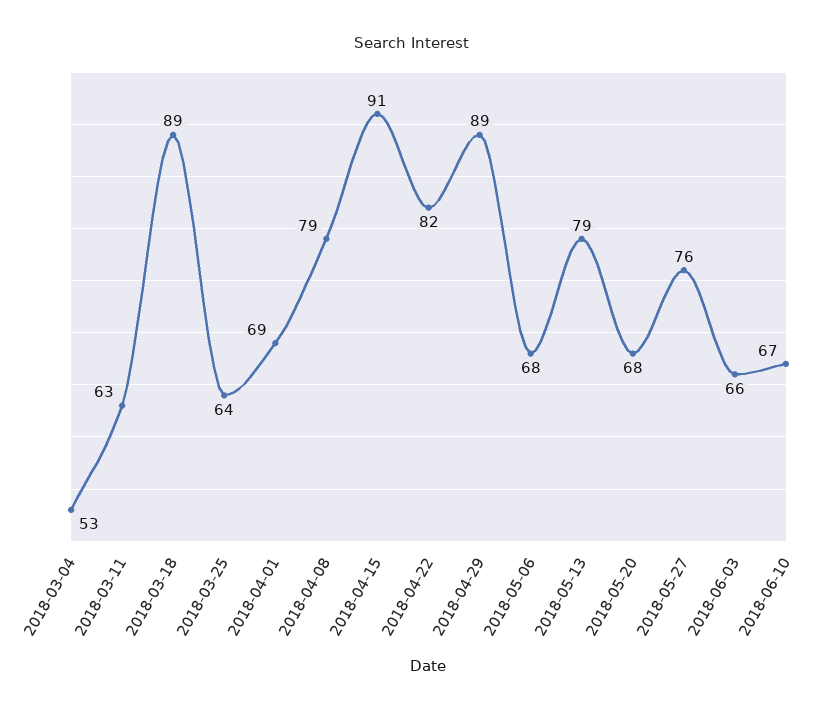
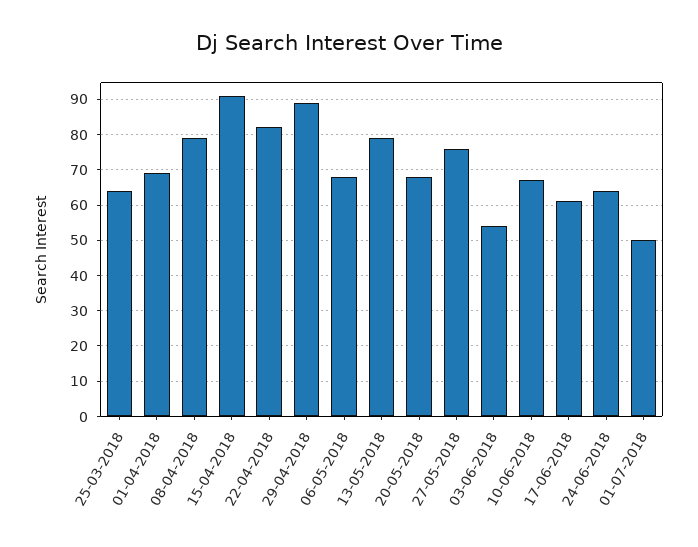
2018-03-04: 53 -> none
2018-03-11: 63 -> none
2018-03-18: 89 -> none
2018-06-03: 66 -> 55
17-06-2018: none -> 60
24-06-2018: none -> 65
01-07-2018: none -> 50

